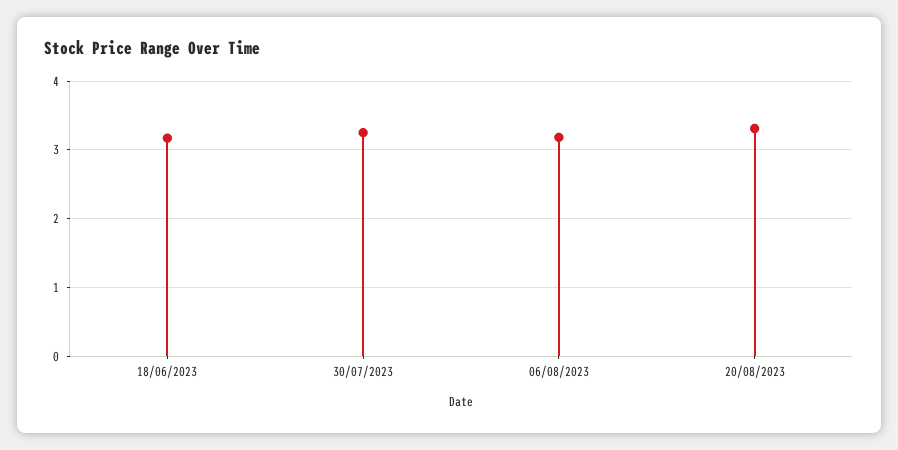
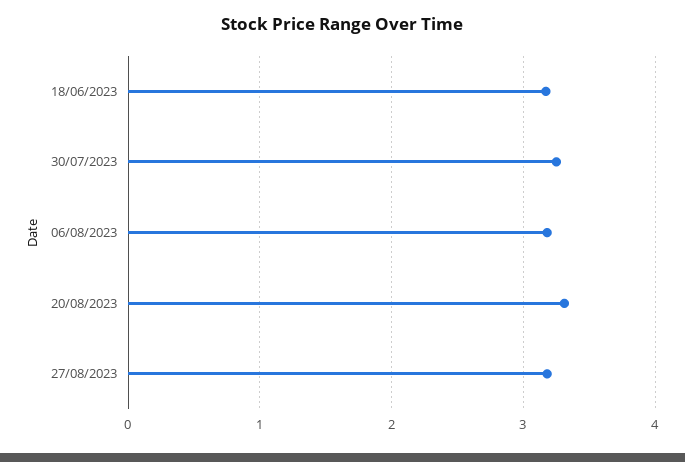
27/08/2023: none -> 3.2

